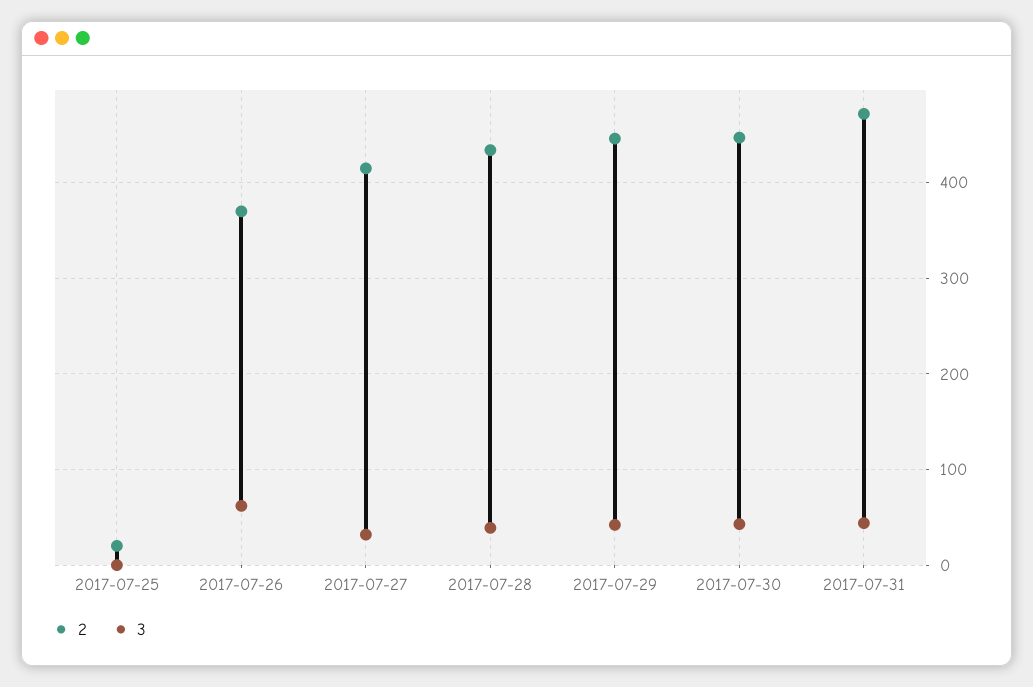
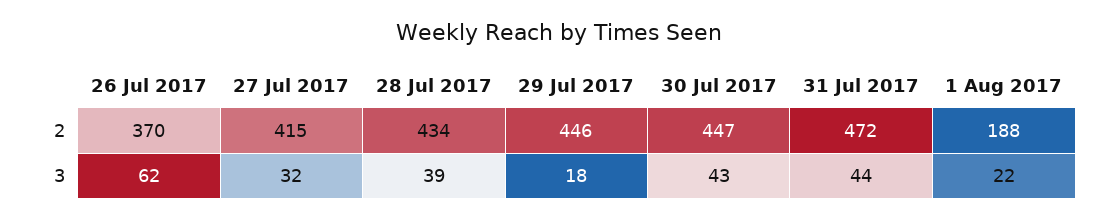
2, 2017-07-25: 20 -> none
3, 2017-07-25: 0 -> none
3, 2017-07-29: 40 -> 18
2, 1 Aug 2017: none -> 188
3, 1 Aug 2017: none -> 22

